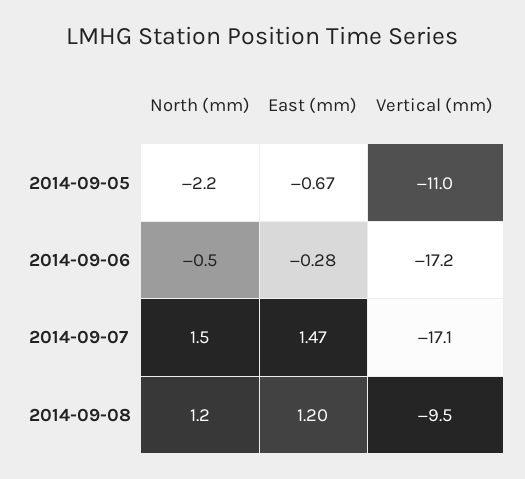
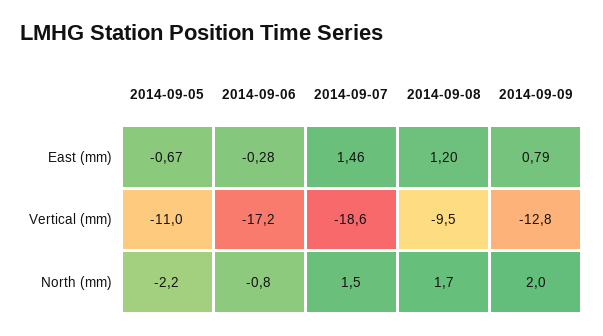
North (mm), 2014-09-06: -0.5 -> -0.8
East (mm), 2014-09-07: 1.47 -> 1.46
Vertical (mm), 2014-09-07: -17.1 -> -18.6
North (mm), 2014-09-08: 1.2 -> 1.7
East (mm), 2014-09-09: none -> 0.79
Vertical (mm), 2014-09-09: none -> -12.8
North (mm), 2014-09-09: none -> 2

